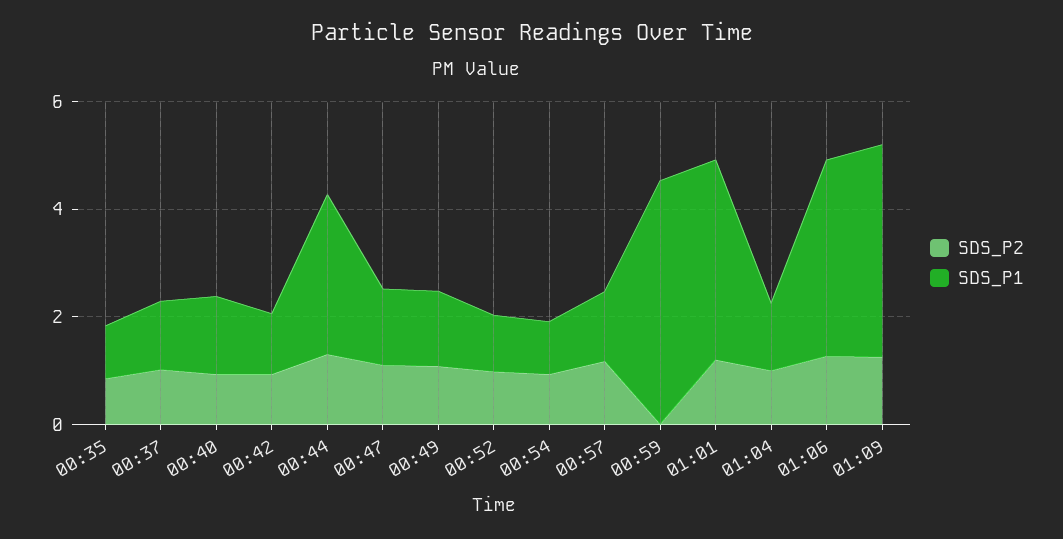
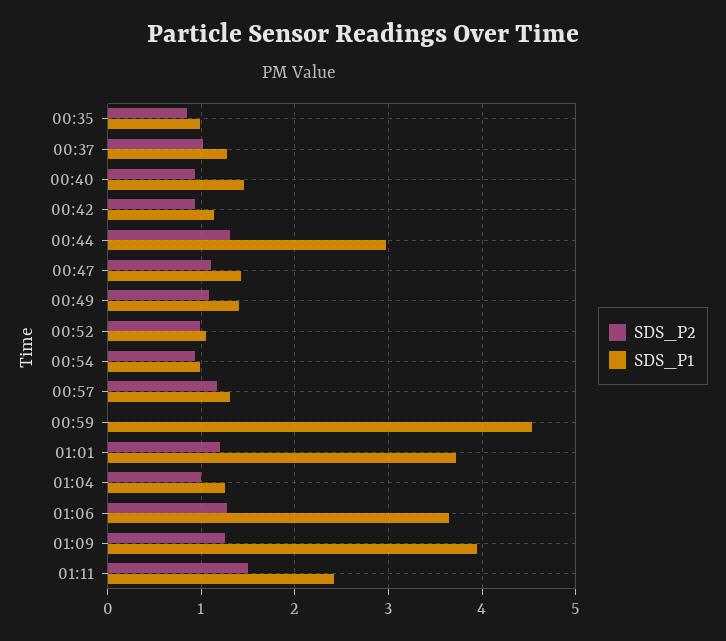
SDS_P2, 01:11: none -> 1.5
SDS_P1, 01:11: none -> 2.4

